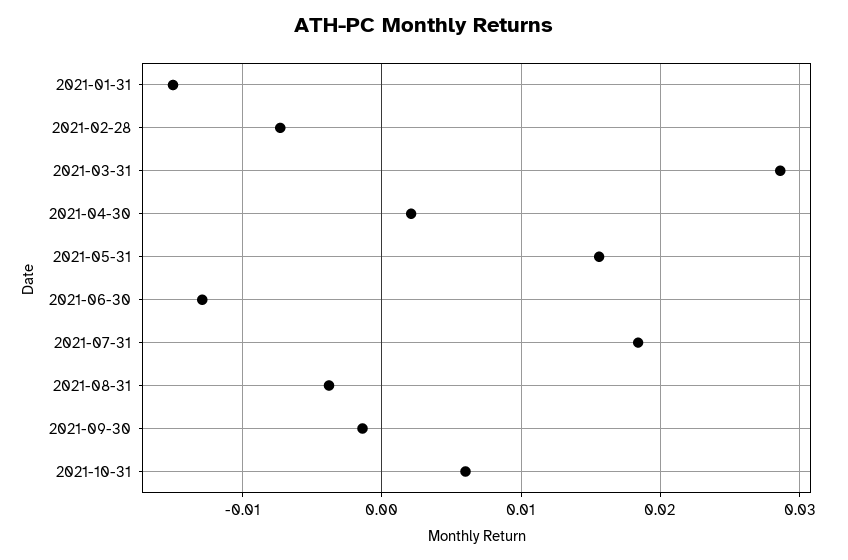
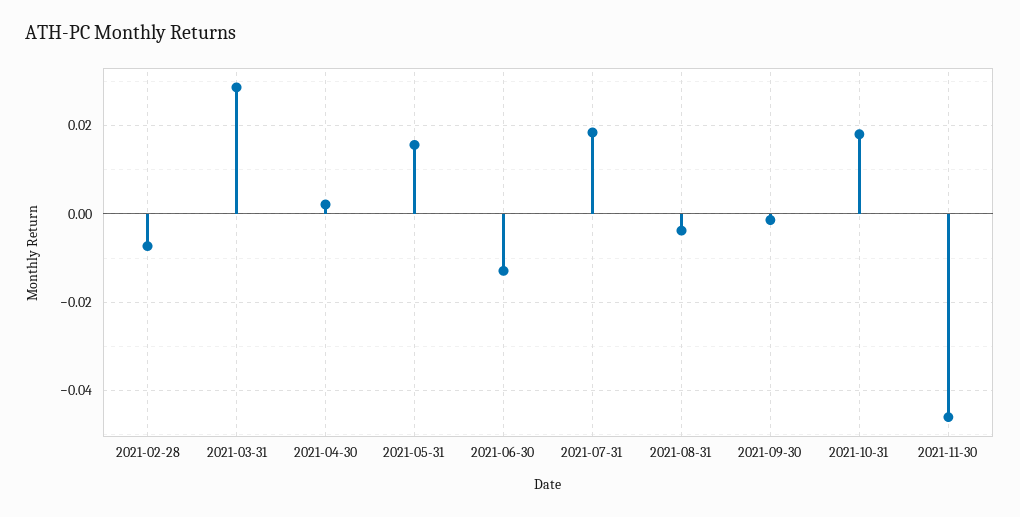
2021-01-31: -0.015 -> none
2021-10-31: 0.006 -> 0.018
2021-11-30: none -> -0.046

